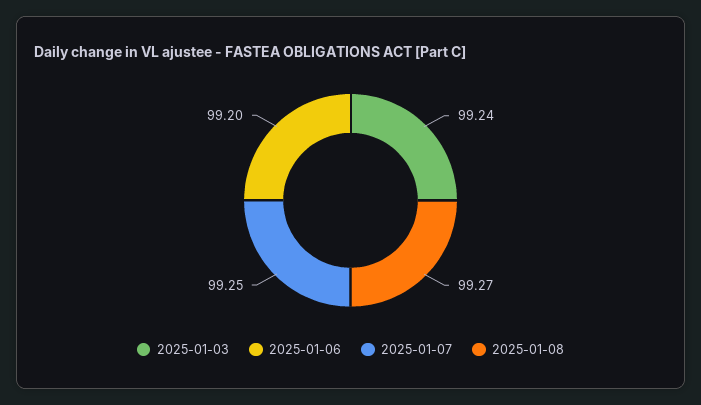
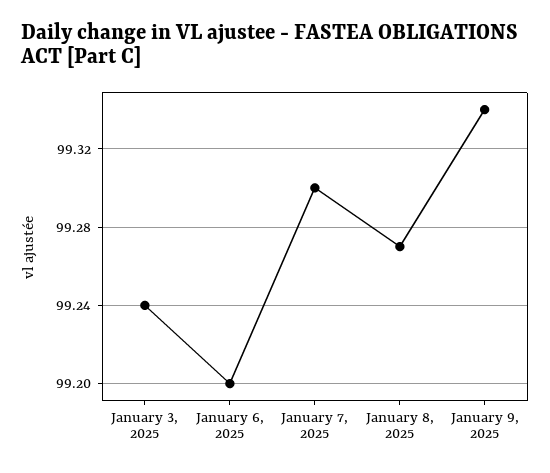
2025-01-07: 99.25 -> 99.3
January 9, 2025: none -> 99.34

